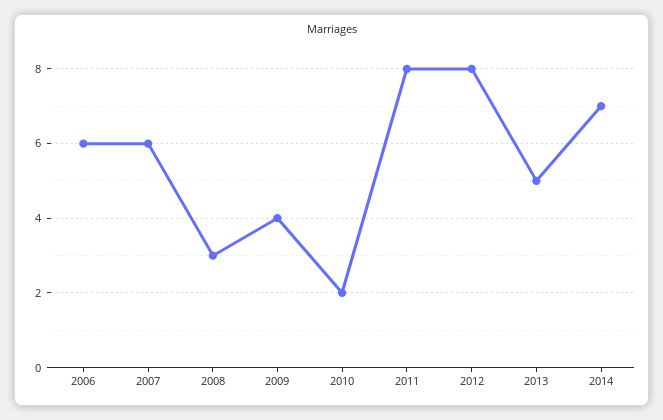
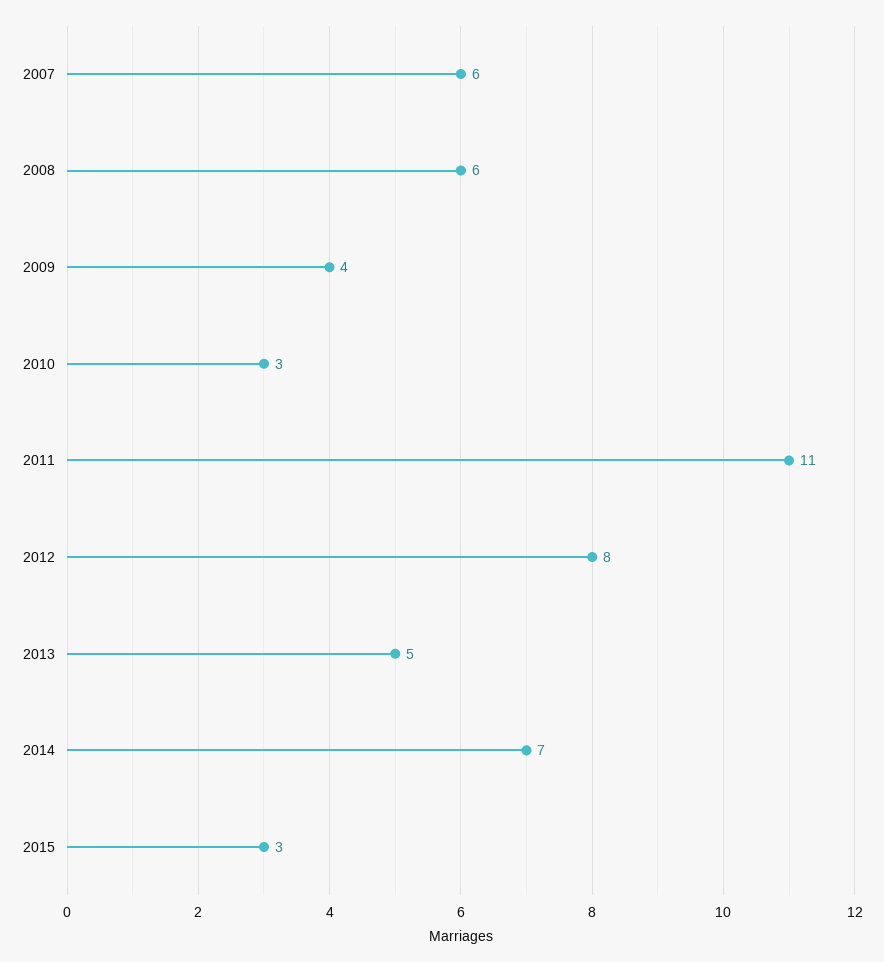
2006: 6 -> none
2008: 3 -> 6
2010: 2 -> 3
2011: 8 -> 11
2015: none -> 3

